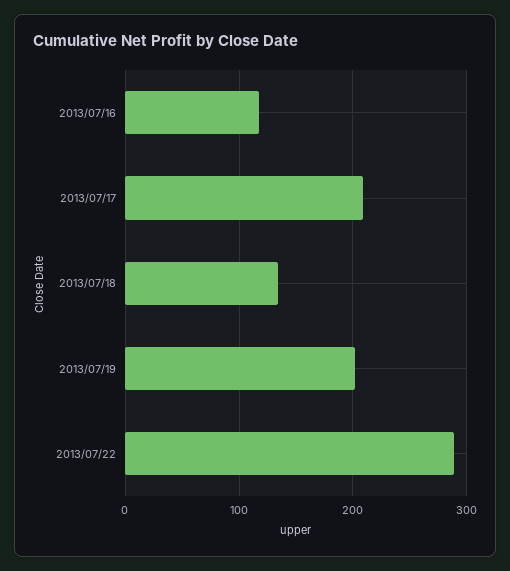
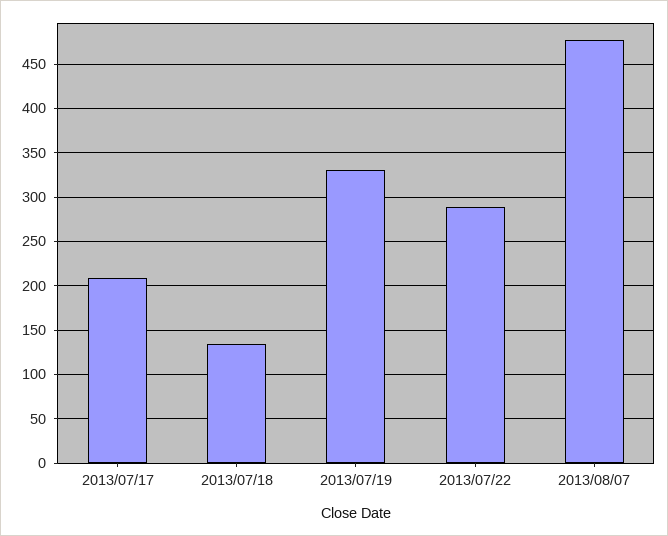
2013/07/16: 120 -> none
2013/07/19: 200 -> 330
2013/08/07: none -> 480

